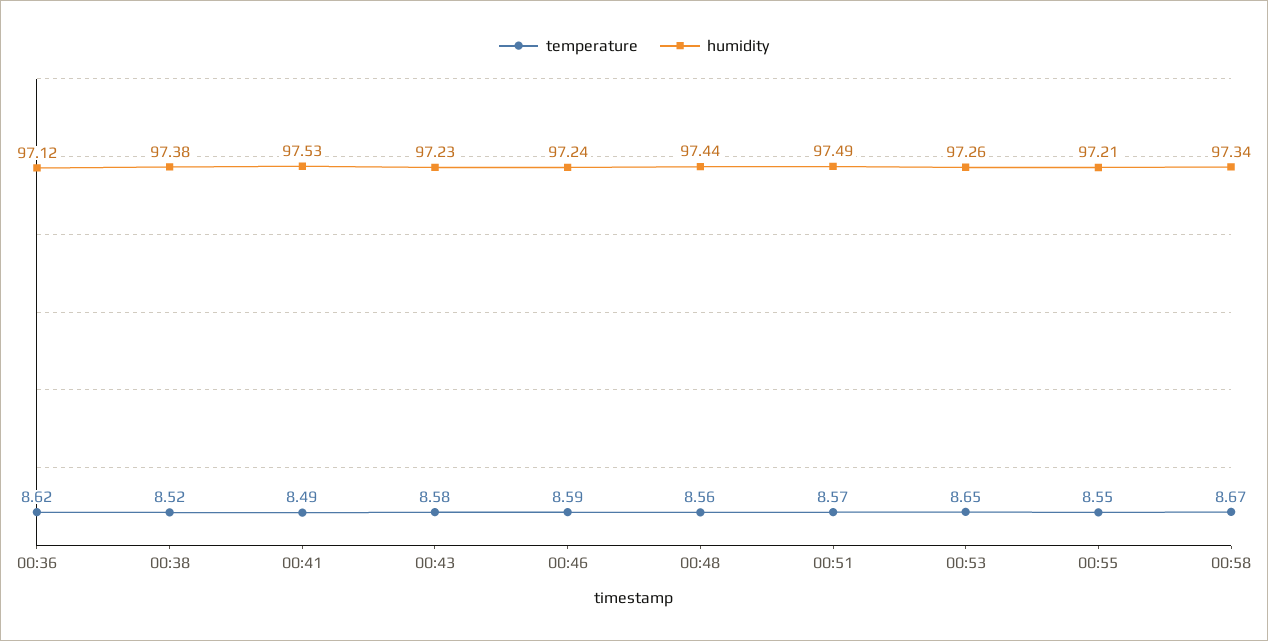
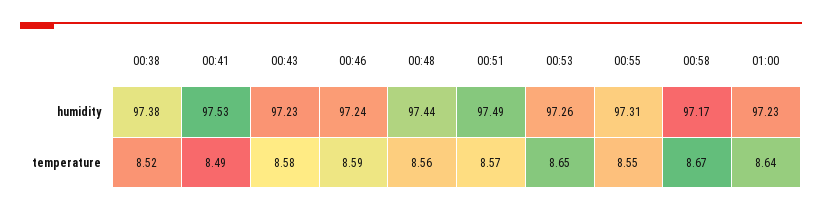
temperature, 00:36: 8.62 -> none
humidity, 00:36: 97.12 -> none
humidity, 00:55: 97.21 -> 97.31
humidity, 00:58: 97.34 -> 97.17
humidity, 01:00: none -> 97.23
temperature, 01:00: none -> 8.64

